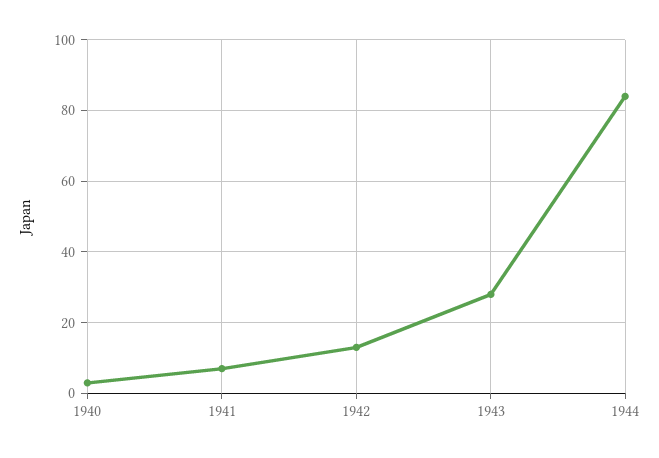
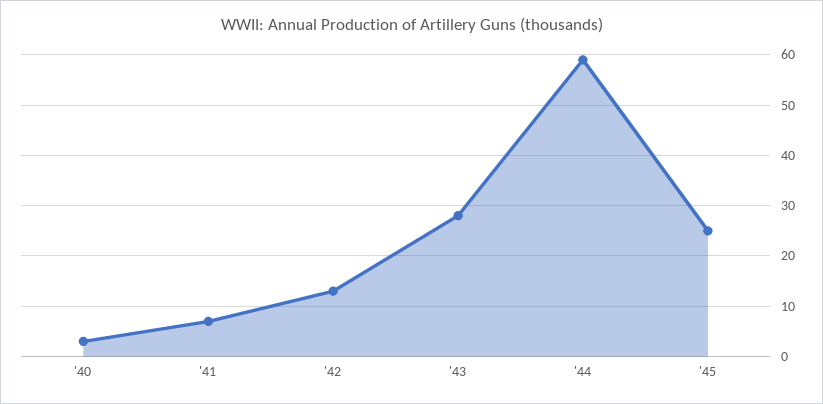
1944: 85 -> 60
'45: none -> 25

